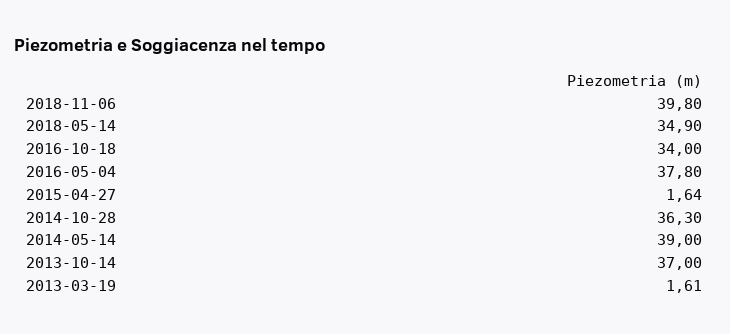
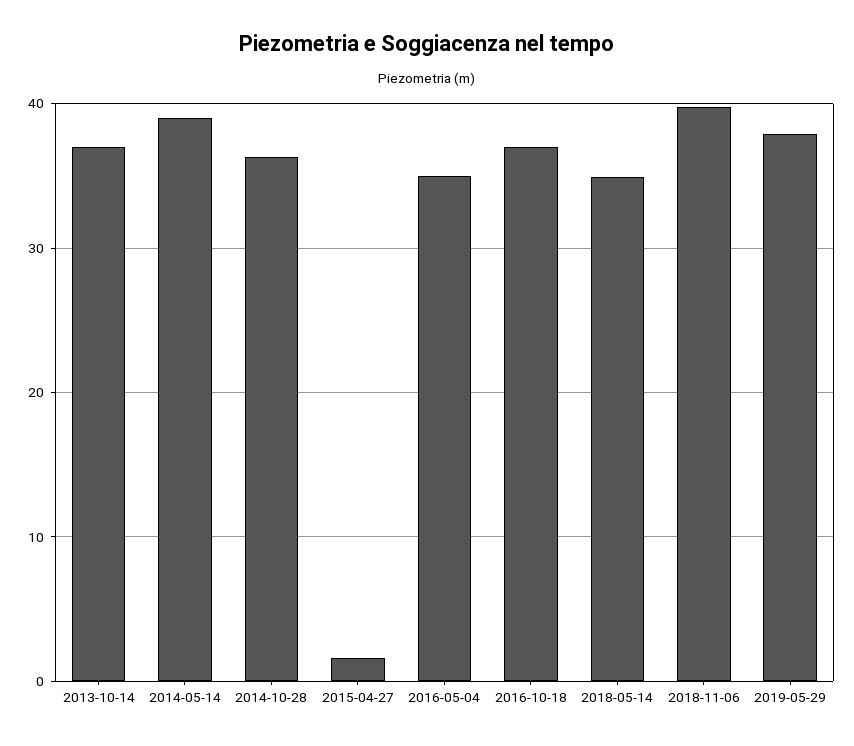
2016-10-18: 34 -> 37
2016-05-04: 37.8 -> 35
2013-03-19: 1.61 -> none
2019-05-29: none -> 38

